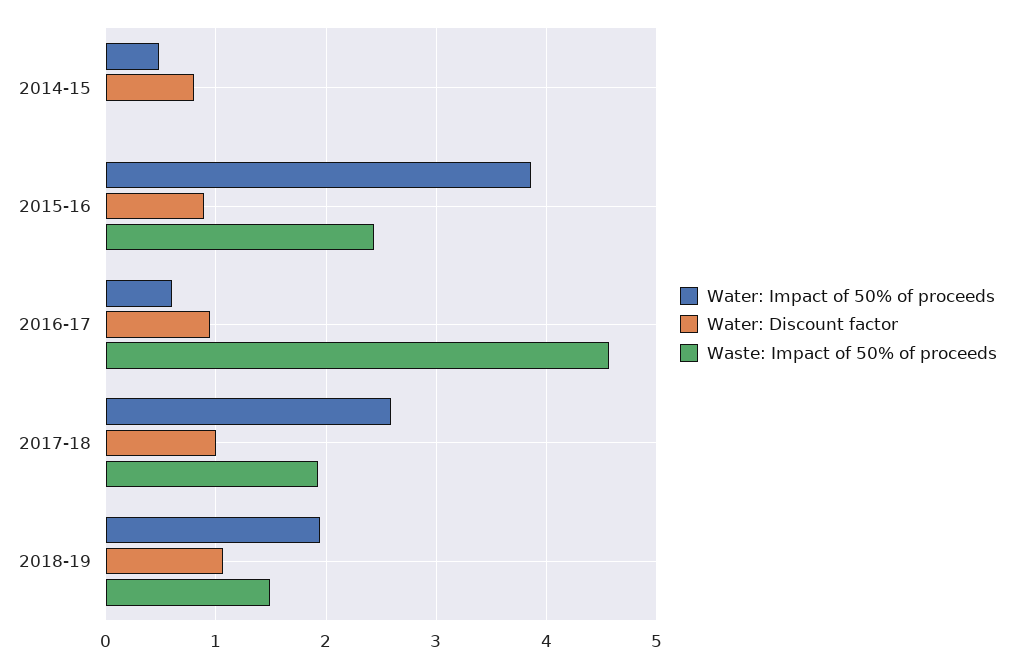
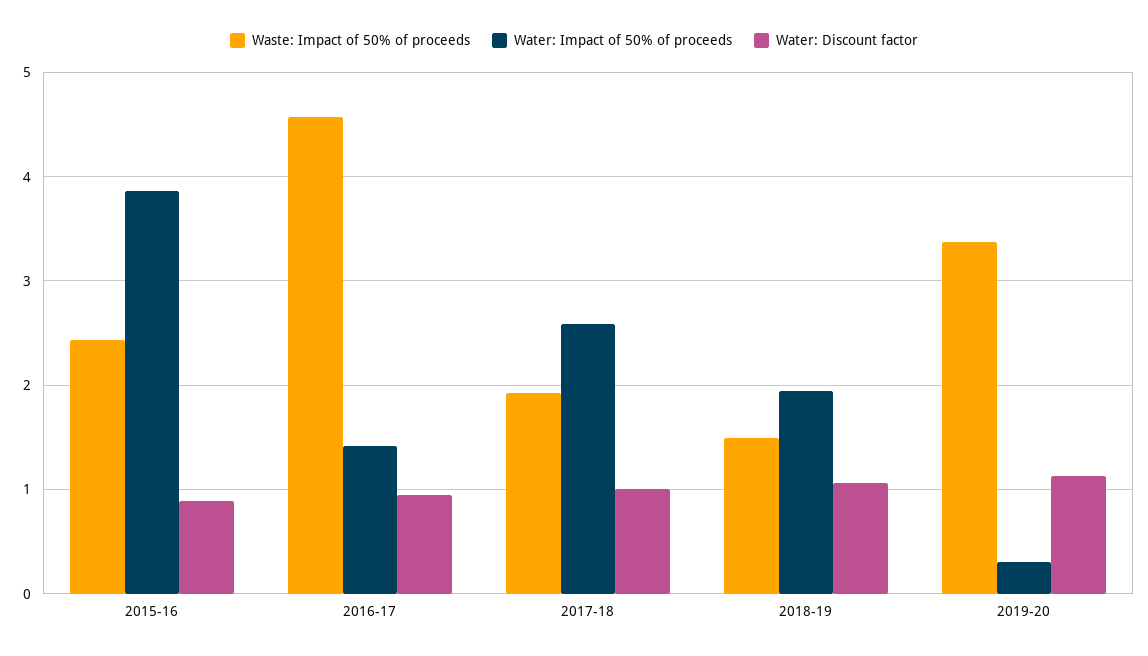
Water: Impact of 50% of proceeds, 2014-15: 0.5 -> none
Water: Discount factor, 2014-15: 0.8 -> none
Waste: Impact of 50% of proceeds, 2014-15: 0 -> none
Water: Impact of 50% of proceeds, 2016-17: 0.6 -> 1.4
Waste: Impact of 50% of proceeds, 2019-20: none -> 3.4
Water: Impact of 50% of proceeds, 2019-20: none -> 0.3
Water: Discount factor, 2019-20: none -> 1.1

